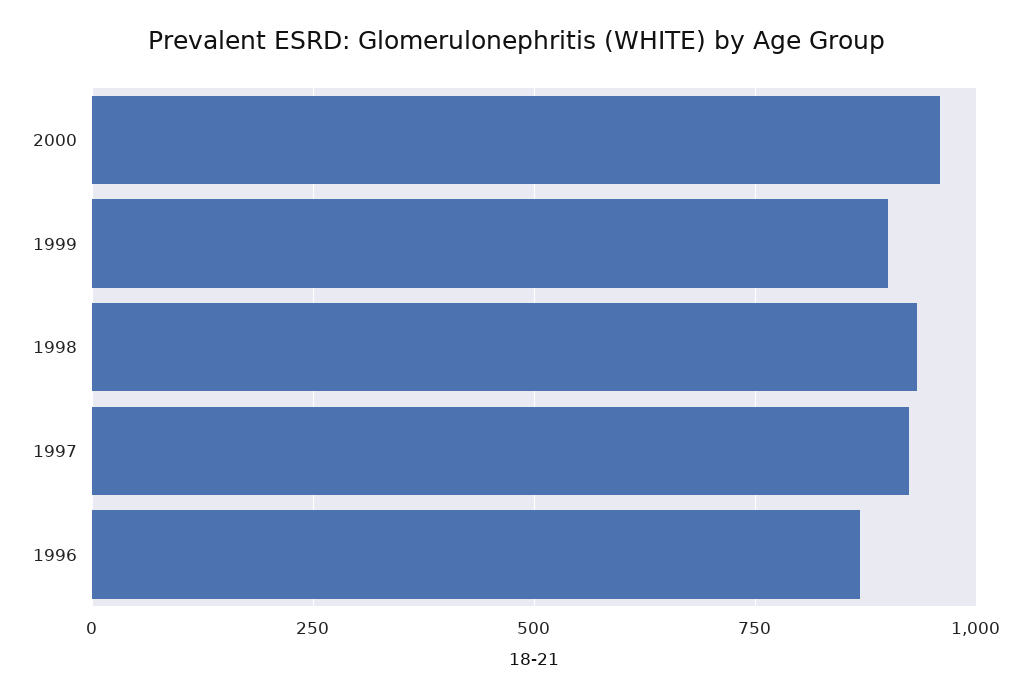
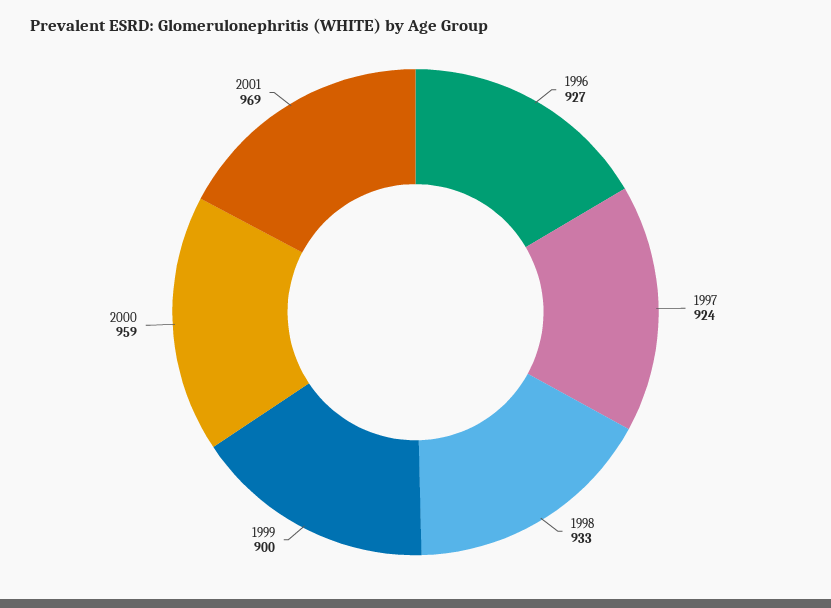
1996: 875 -> 927
2001: none -> 969

